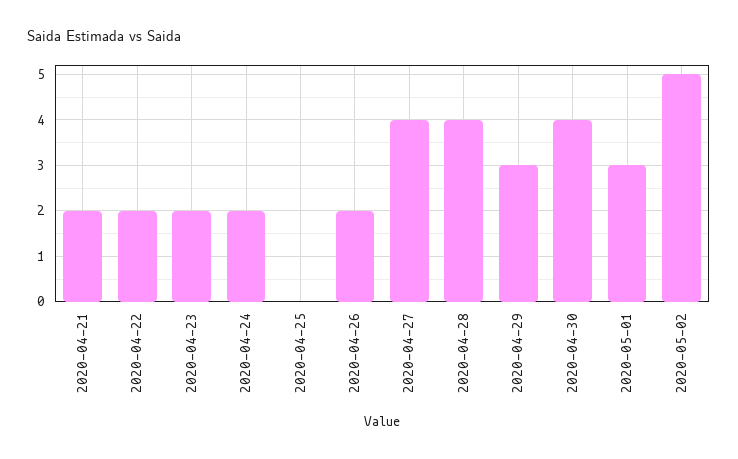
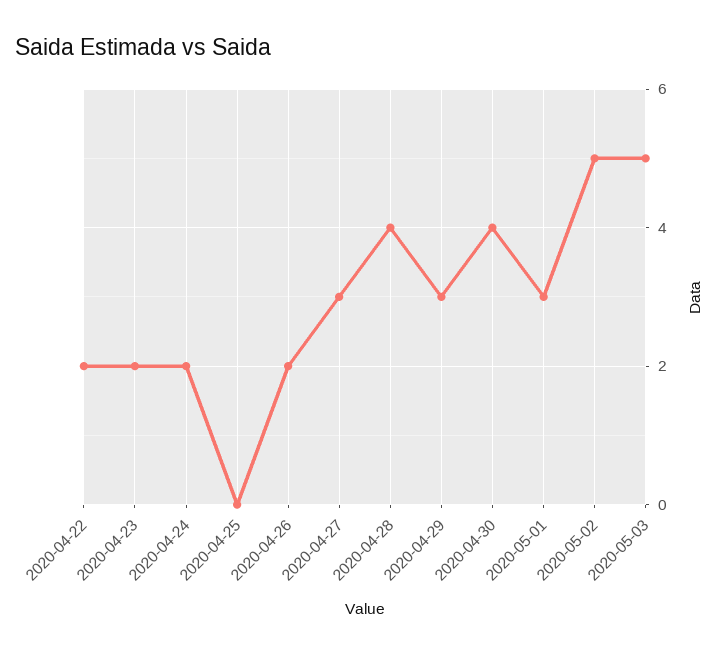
2020-04-21: 2 -> none
2020-04-27: 4 -> 3
2020-05-03: none -> 5

